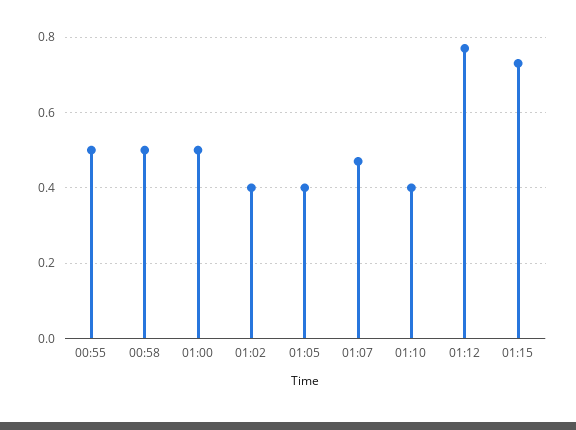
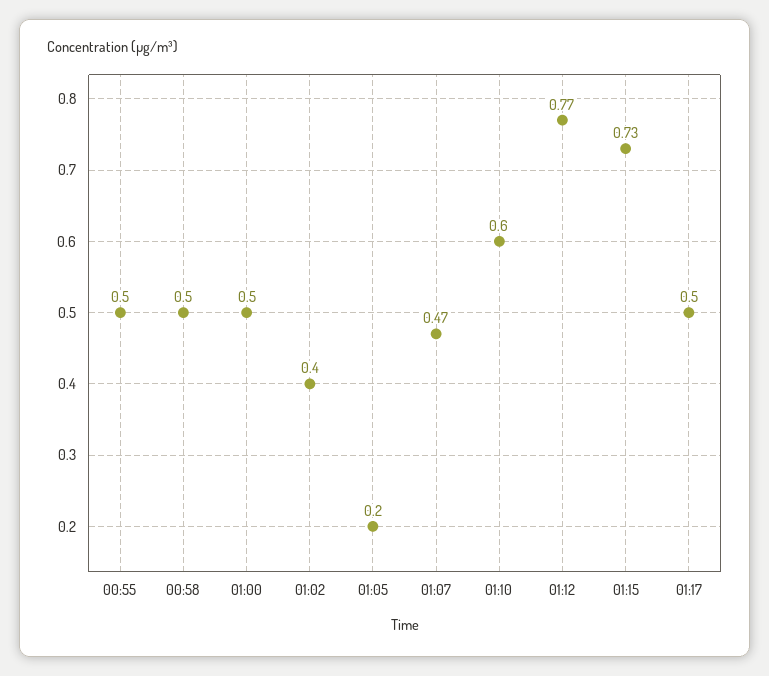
01:05: 0.4 -> 0.2
01:10: 0.4 -> 0.6
01:17: none -> 0.5

